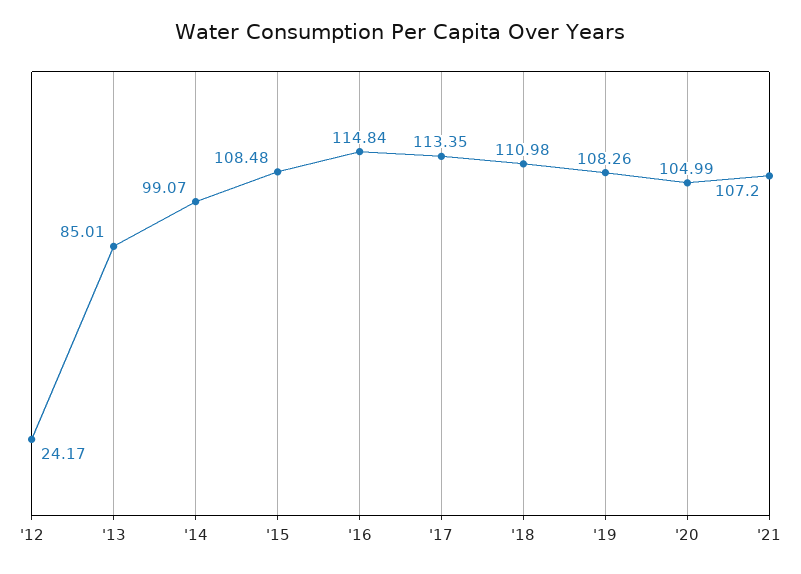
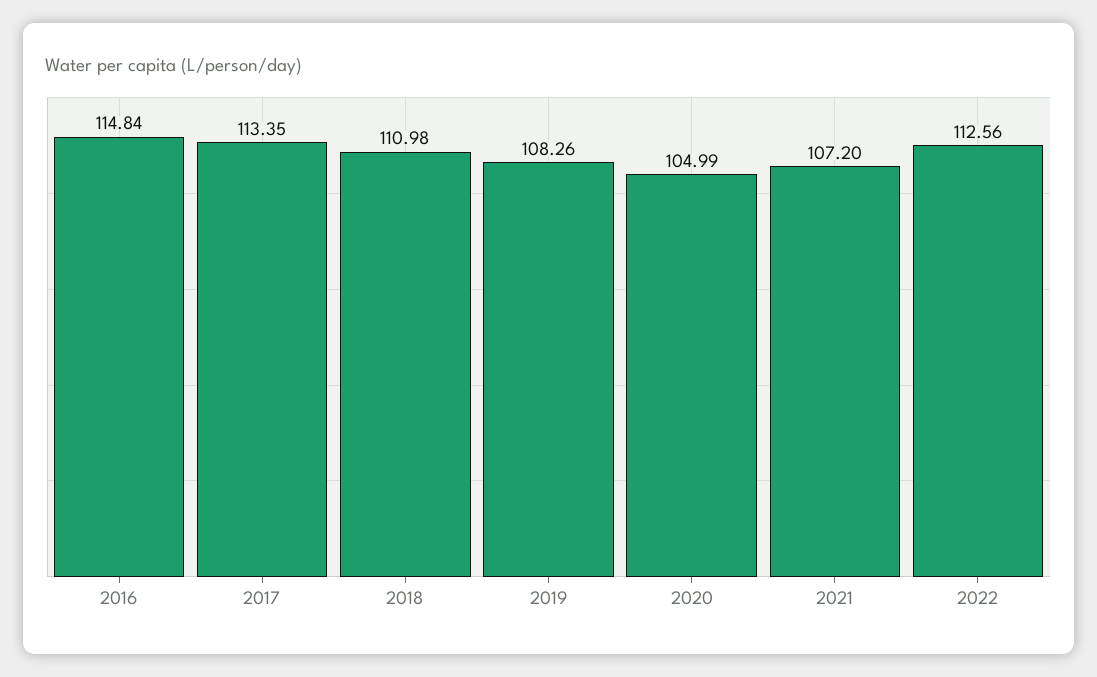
'12: 24.17 -> none
'13: 85.01 -> none
'14: 99.07 -> none
'15: 108.48 -> none
2022: none -> 112.56

